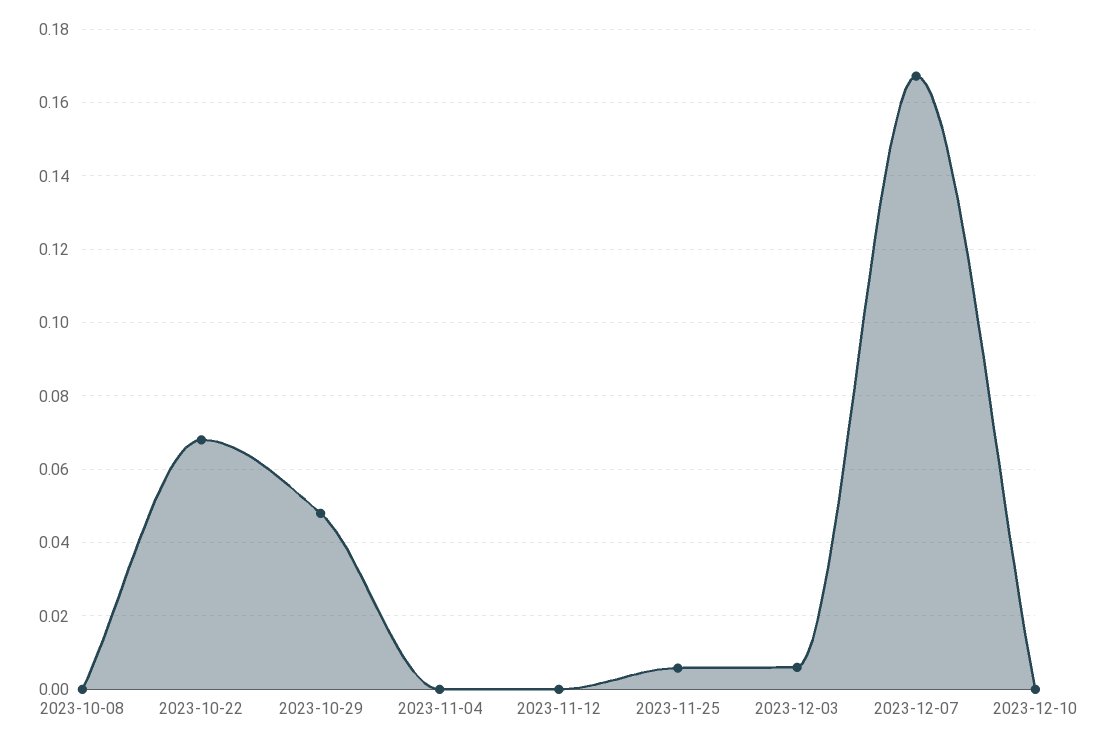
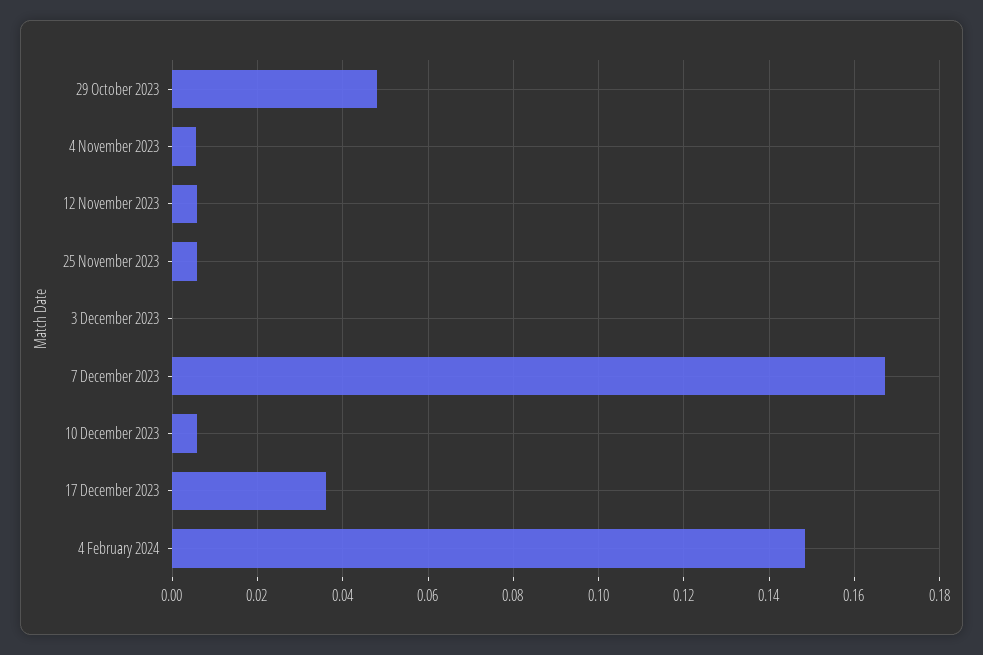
2023-10-08: 0 -> none
2023-10-22: 0.068 -> none
2023-11-04: 0 -> 0.006
2023-11-12: 0 -> 0.006
2023-12-03: 0.006 -> 0
2023-12-10: 0 -> 0.006
17 December 2023: none -> 0.036
4 February 2024: none -> 0.148

